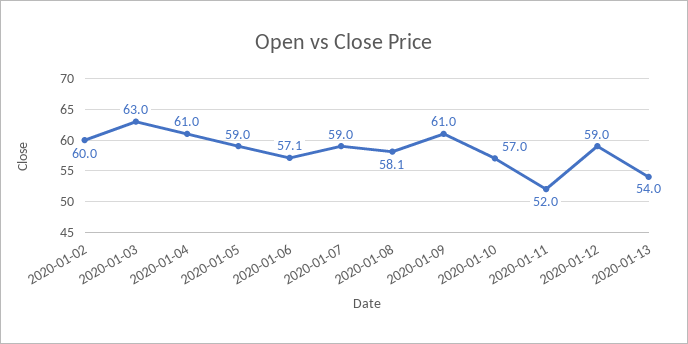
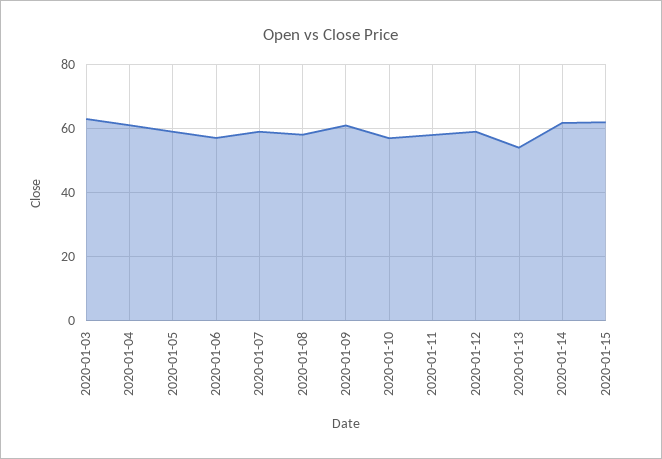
2020-01-02: 60 -> none
2020-01-11: 52 -> 58
2020-01-14: none -> 62
2020-01-15: none -> 62

